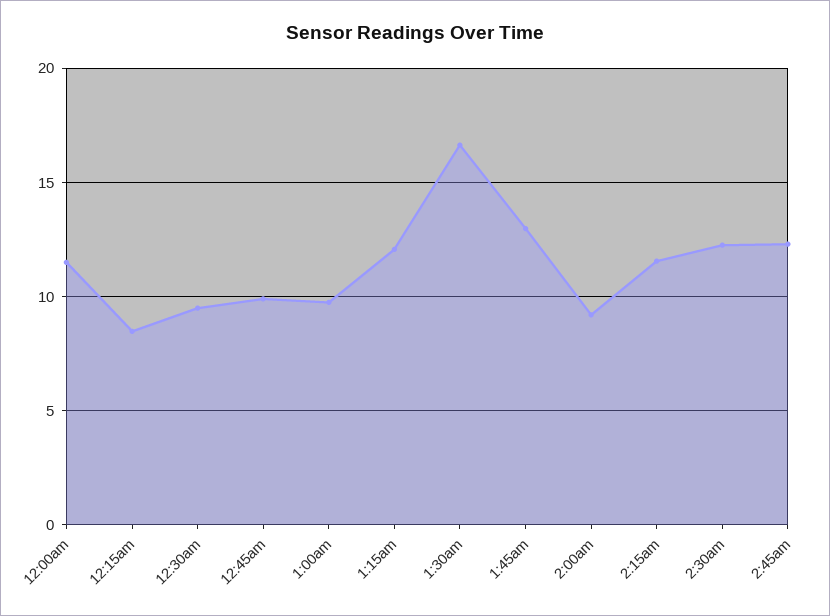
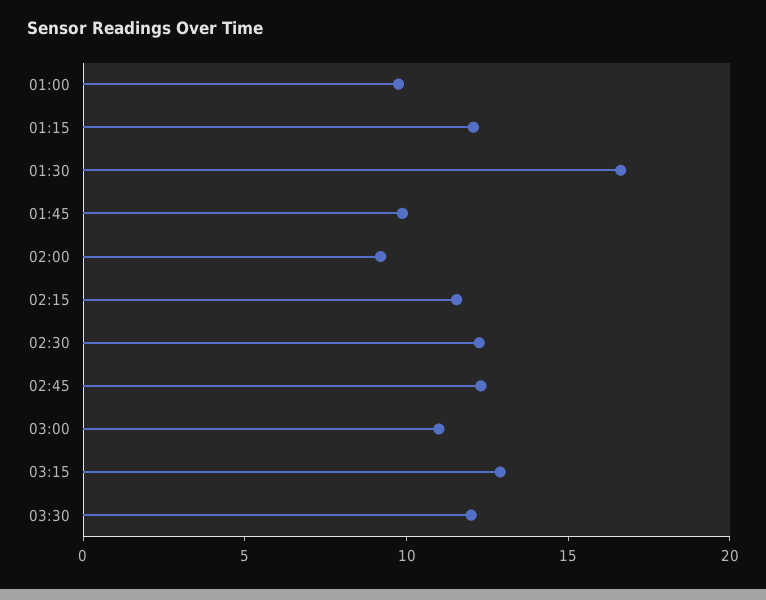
12:00am: 11.5 -> none
12:15am: 8.5 -> none
12:30am: 9.5 -> none
12:45am: 10 -> none
1:45am: 13 -> 10
03:00: none -> 11
03:15: none -> 13
03:30: none -> 12

